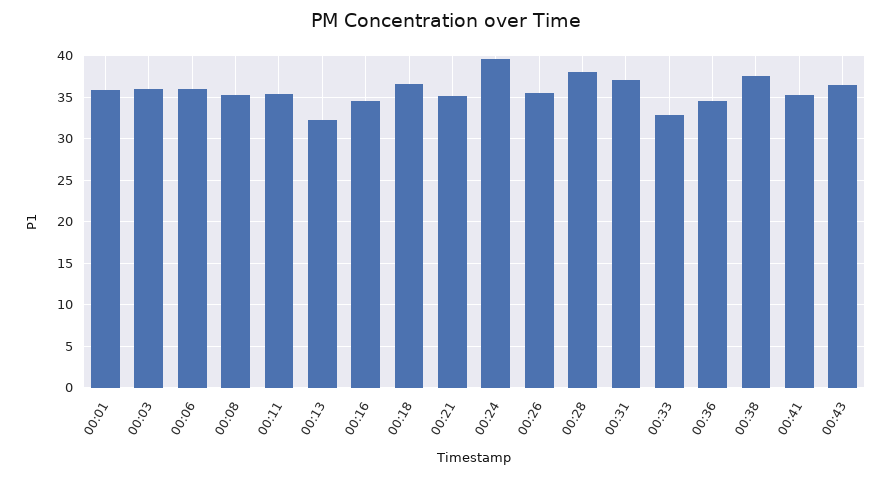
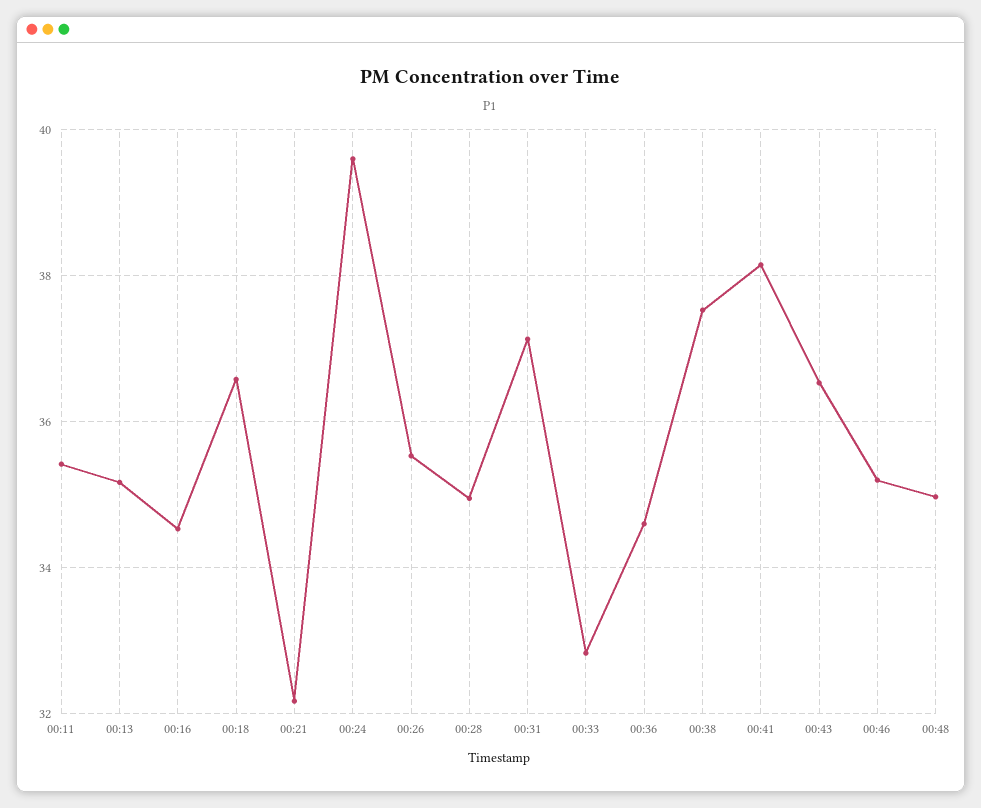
00:01: 36 -> none
00:03: 36 -> none
00:06: 36 -> none
00:08: 35 -> none
00:13: 32 -> 35.2
00:21: 35 -> 32.2
00:28: 38 -> 35
00:41: 35 -> 38.2
00:46: none -> 35.2
00:48: none -> 35

